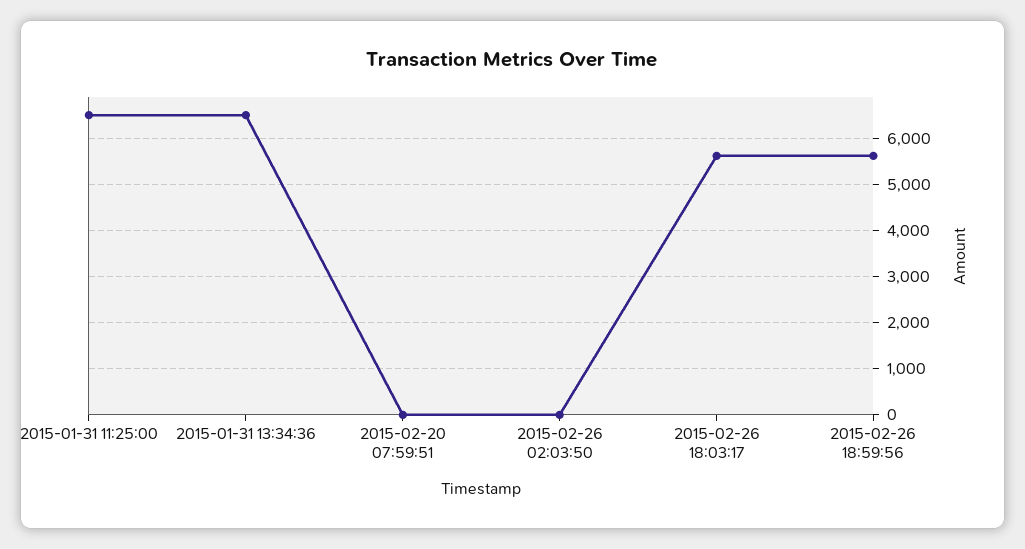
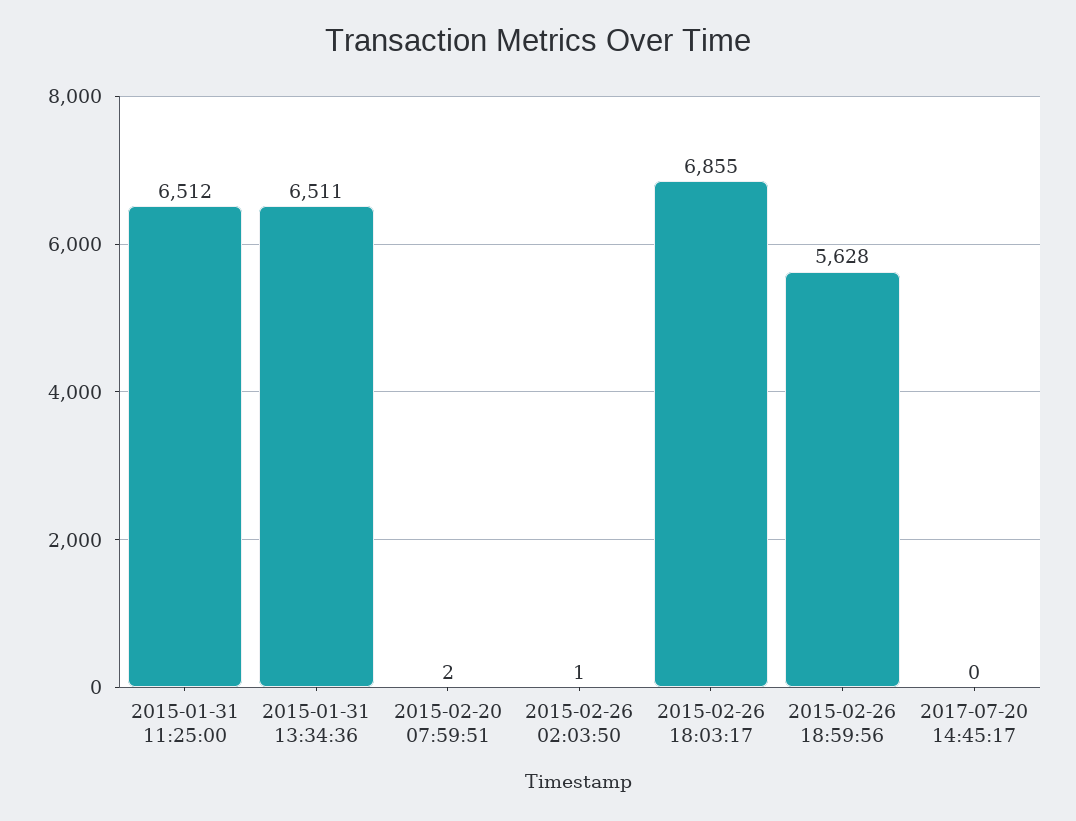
2015-02-26 18:03:17: 5600 -> 6855
2017-07-20 14:45:17: none -> 0

